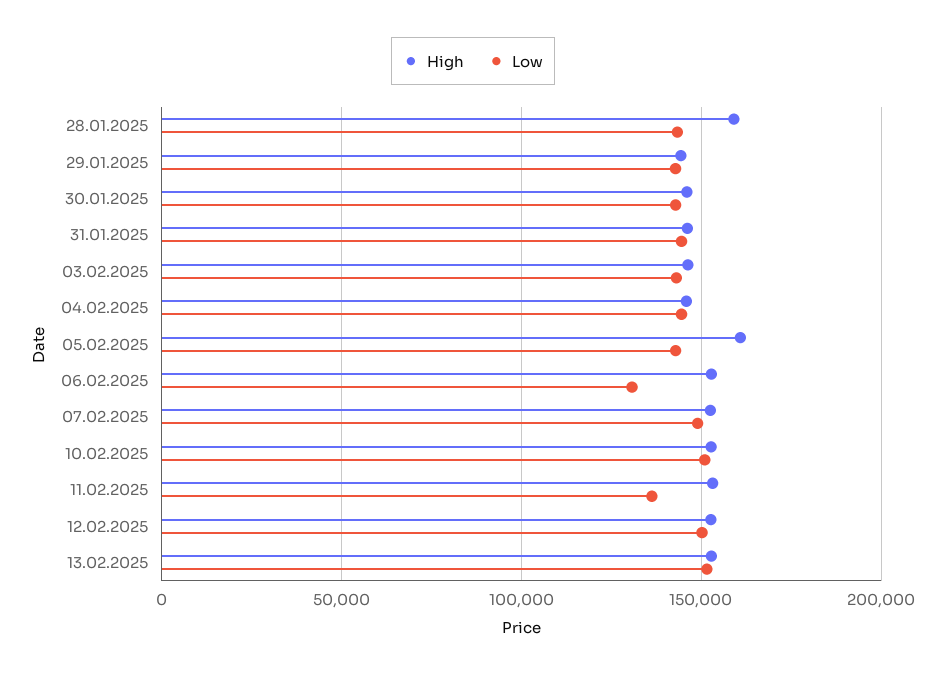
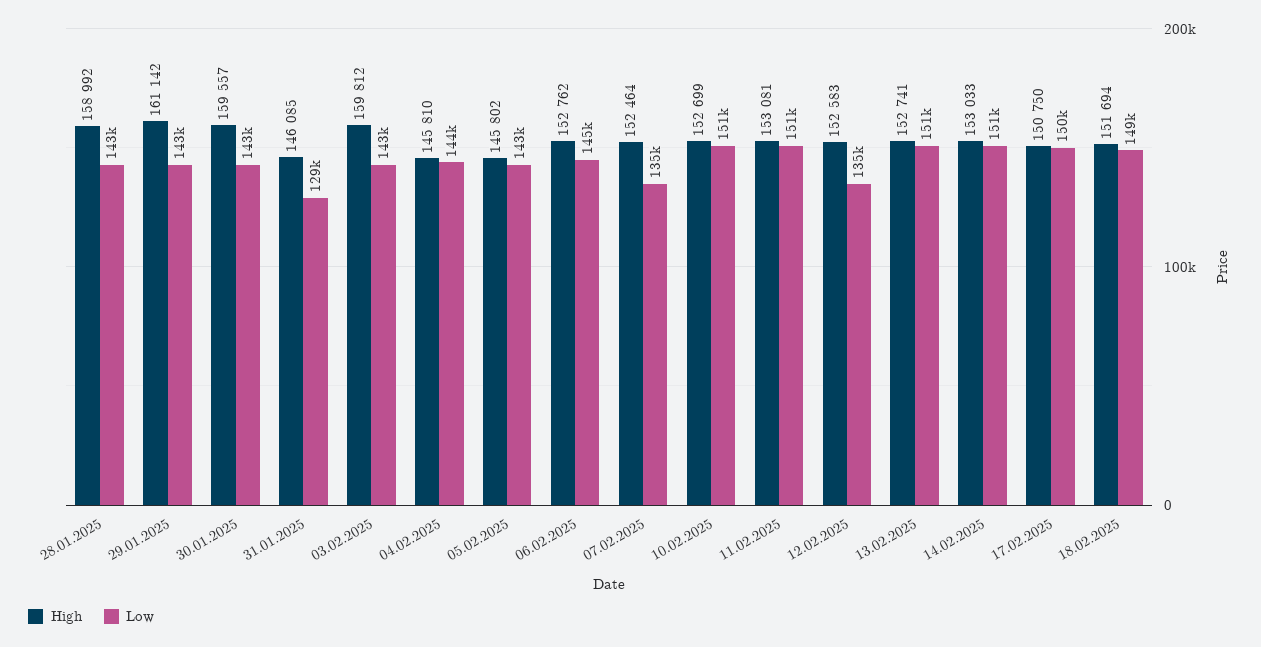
High, 29.01.2025: 145000 -> 161142
High, 30.01.2025: 145000 -> 159557
Low, 31.01.2025: 145000 -> 129000
High, 03.02.2025: 145000 -> 159812
High, 05.02.2025: 160000 -> 145802
Low, 06.02.2025: 130000 -> 145000
Low, 07.02.2025: 150000 -> 135000
Low, 11.02.2025: 135000 -> 151000
Low, 12.02.2025: 150000 -> 135000
High, 14.02.2025: none -> 153033
Low, 14.02.2025: none -> 151000
High, 17.02.2025: none -> 150750
Low, 17.02.2025: none -> 150000
High, 18.02.2025: none -> 151694
Low, 18.02.2025: none -> 149000

